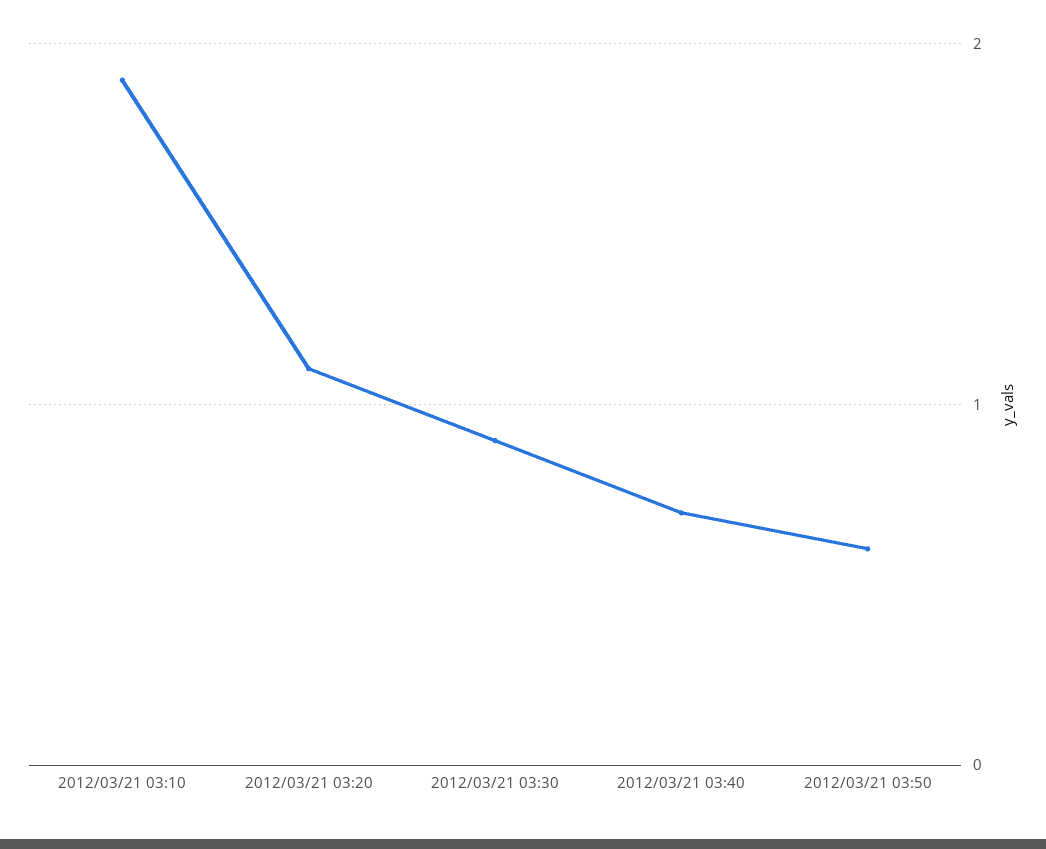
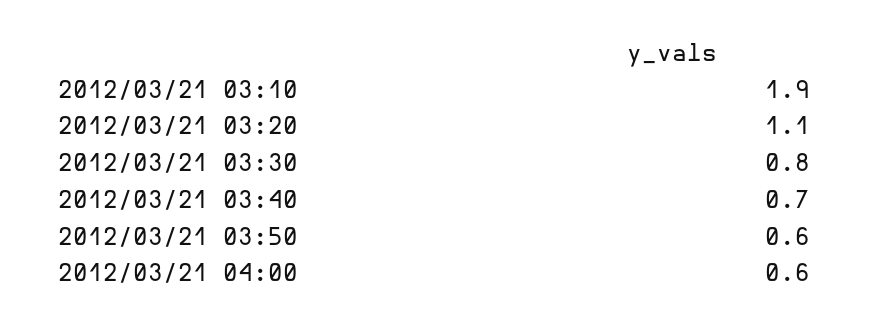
2012/03/21 03:30: 0.9 -> 0.8
2012/03/21 04:00: none -> 0.6

